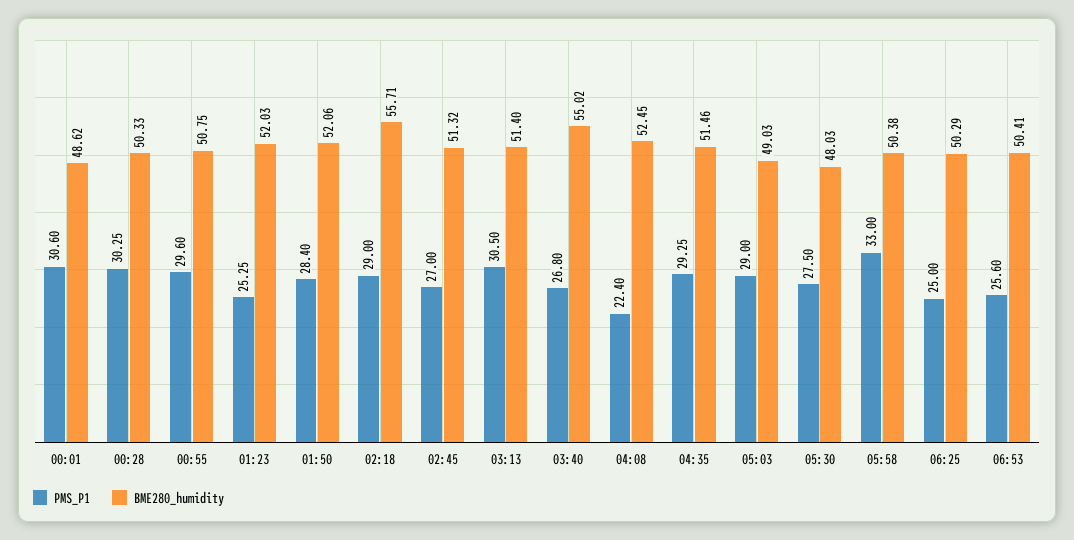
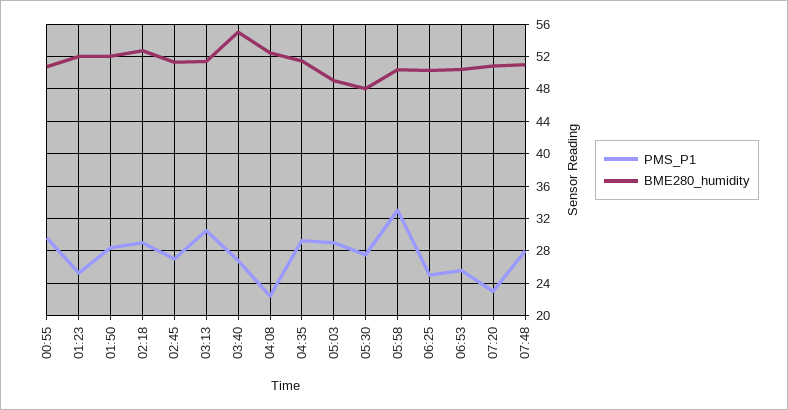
PMS_P1, 00:01: 30.6 -> none
BME280_humidity, 00:01: 48.62 -> none
PMS_P1, 00:28: 30.25 -> none
BME280_humidity, 00:28: 50.33 -> none
BME280_humidity, 02:18: 55.71 -> 53
PMS_P1, 07:20: none -> 23
BME280_humidity, 07:20: none -> 51
PMS_P1, 07:48: none -> 28
BME280_humidity, 07:48: none -> 51

